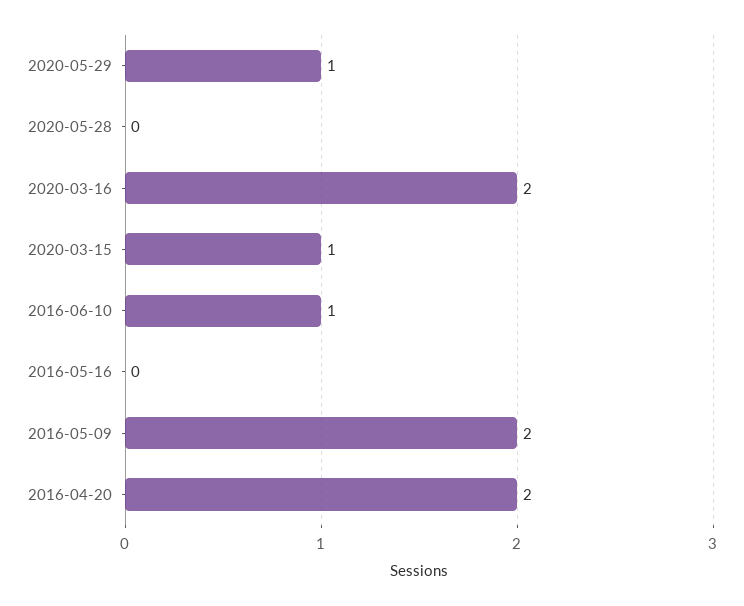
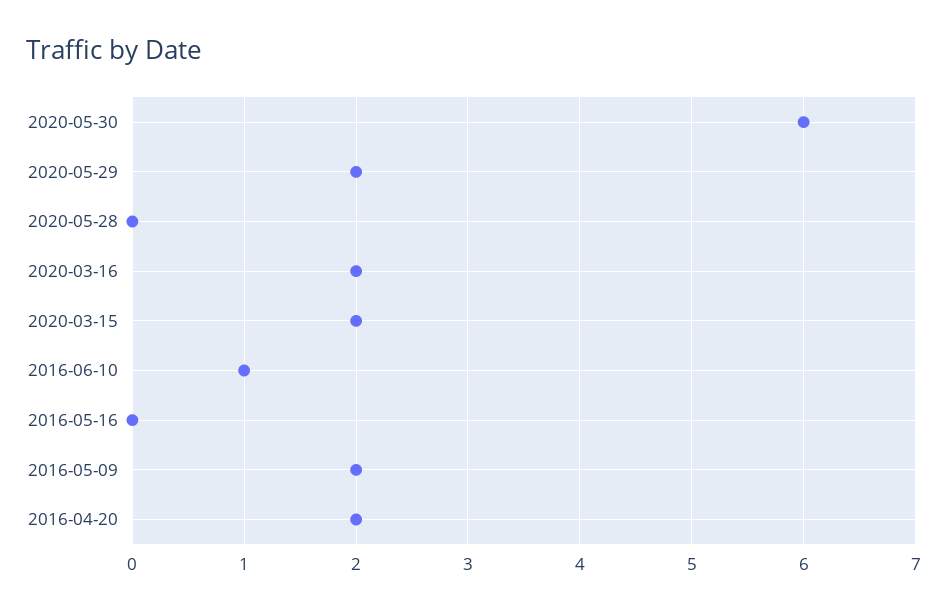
2020-05-29: 1 -> 2
2020-03-15: 1 -> 2
2020-05-30: none -> 6

